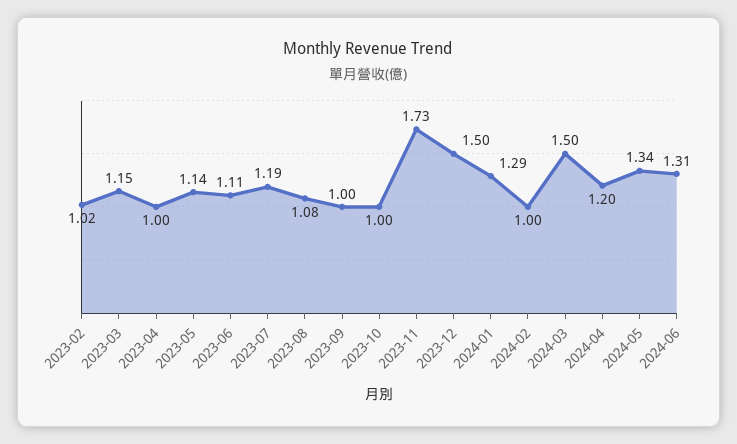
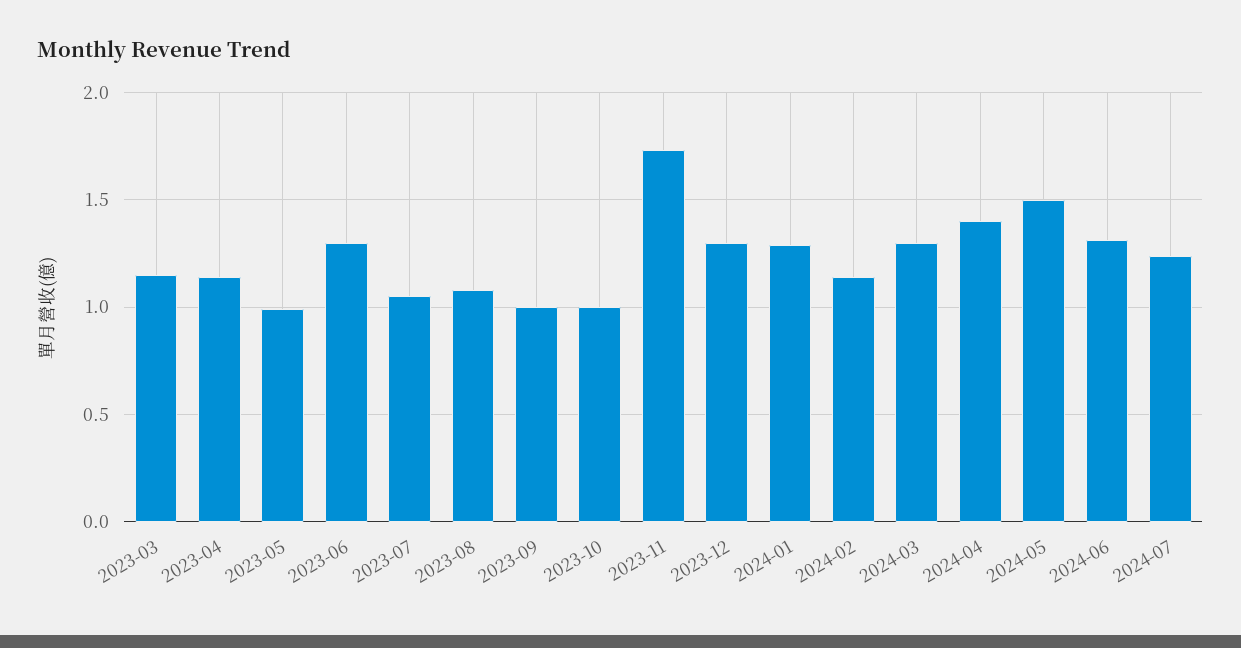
2023-02: 1.02 -> none
2023-04: 1 -> 1.15
2023-05: 1.14 -> 1
2023-06: 1.11 -> 1.3
2023-07: 1.19 -> 1.05
2023-12: 1.5 -> 1.3
2024-02: 1 -> 1.15
2024-03: 1.5 -> 1.3
2024-04: 1.2 -> 1.4
2024-05: 1.34 -> 1.5
2024-07: none -> 1.25

